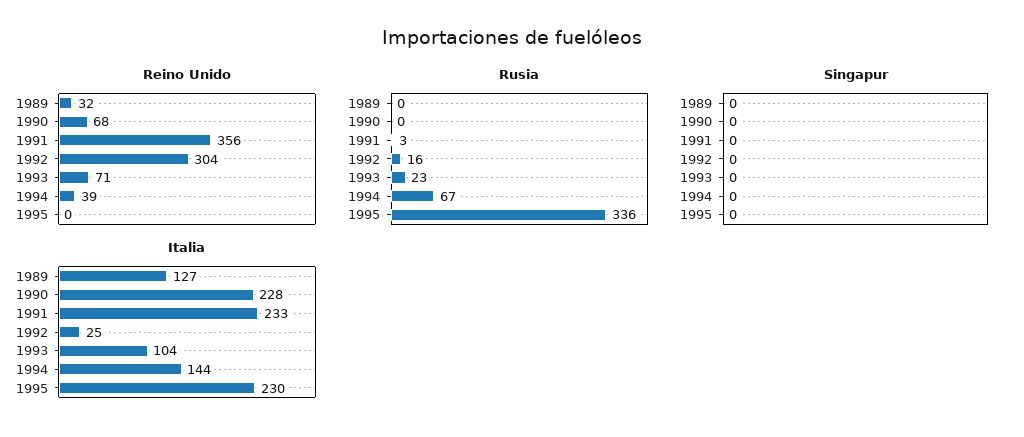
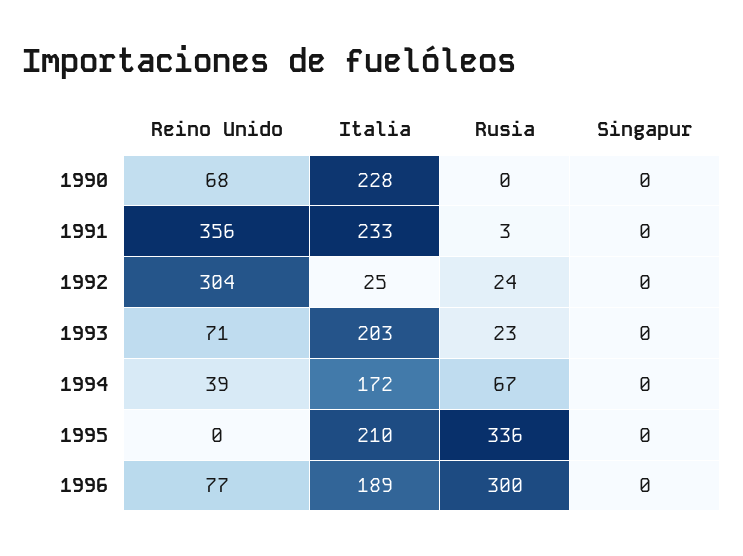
Reino Unido, 1989: 32 -> none
Rusia, 1989: 0 -> none
Rusia, 1992: 16 -> 24
Singapur, 1989: 0 -> none
Italia, 1989: 127 -> none
Italia, 1993: 104 -> 203
Italia, 1994: 144 -> 172
Italia, 1995: 230 -> 210
Reino Unido, 1996: none -> 77
Italia, 1996: none -> 189
Rusia, 1996: none -> 300
Singapur, 1996: none -> 0

